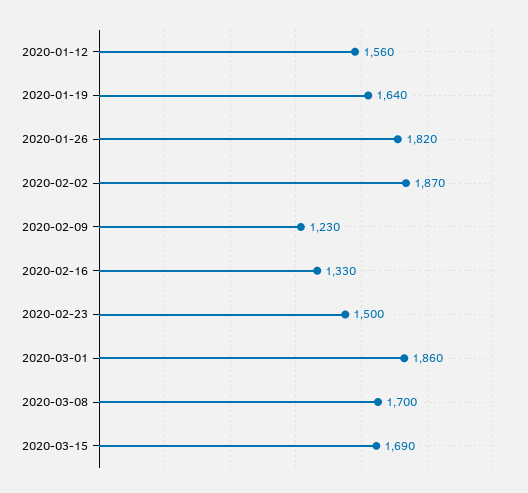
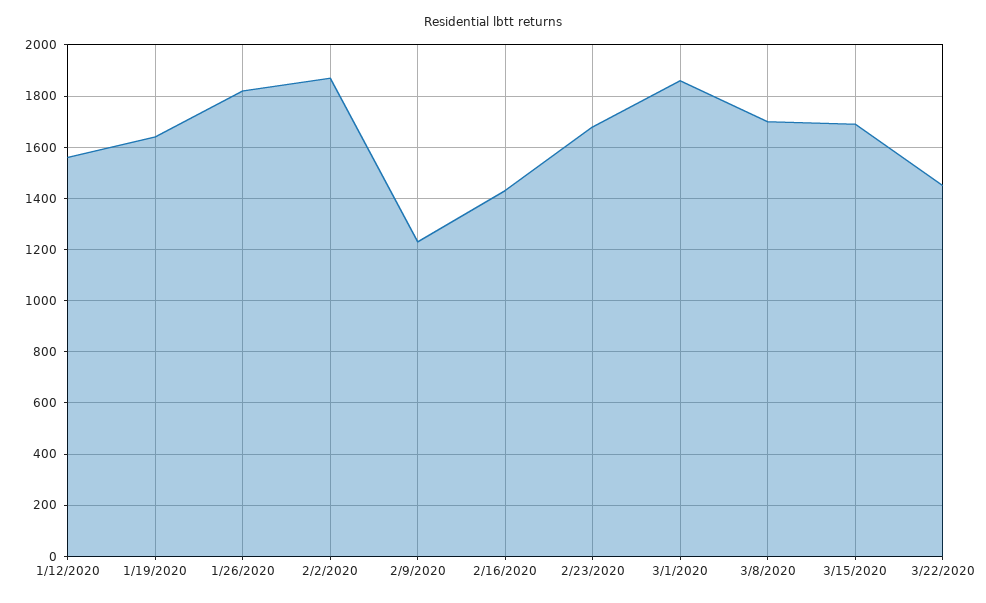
2020-02-16: 1330 -> 1425
2020-02-23: 1500 -> 1675
3/22/2020: none -> 1450

